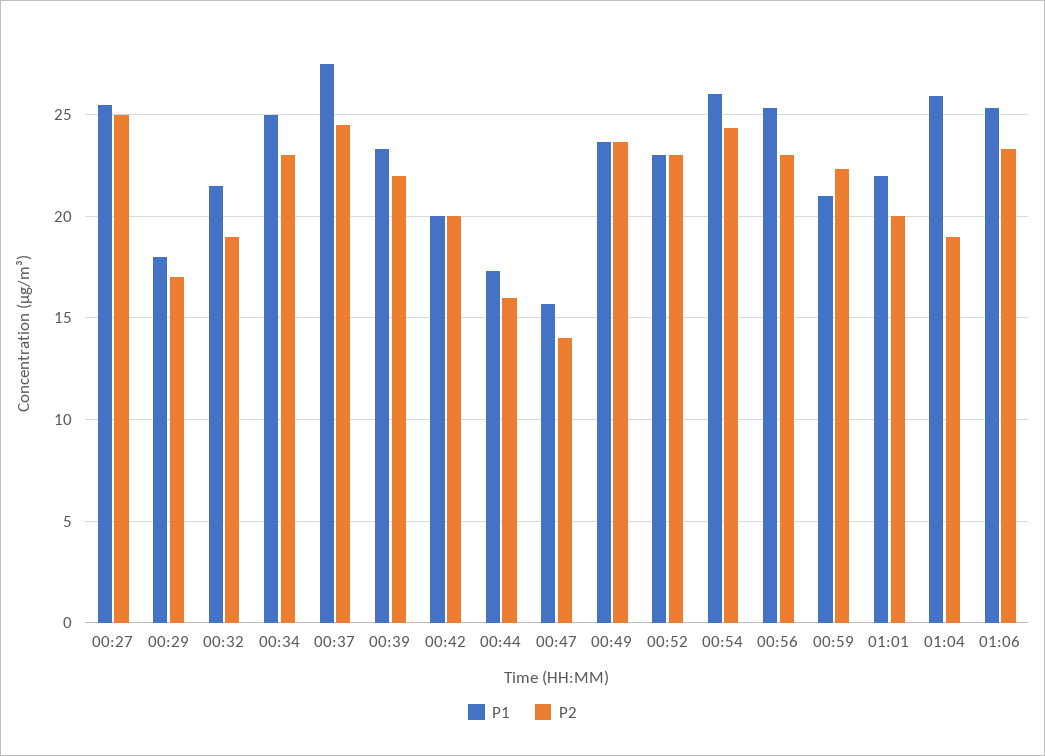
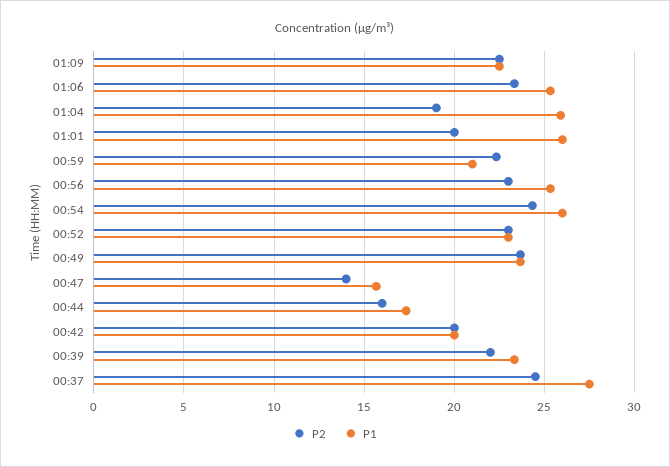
P1, 00:27: 25.5 -> none
P2, 00:27: 25 -> none
P1, 00:29: 18 -> none
P2, 00:29: 17 -> none
P1, 00:32: 21.5 -> none
P2, 00:32: 19 -> none
P1, 00:34: 25 -> none
P2, 00:34: 23 -> none
P1, 01:01: 22 -> 26
P2, 01:09: none -> 22.5
P1, 01:09: none -> 22.5

